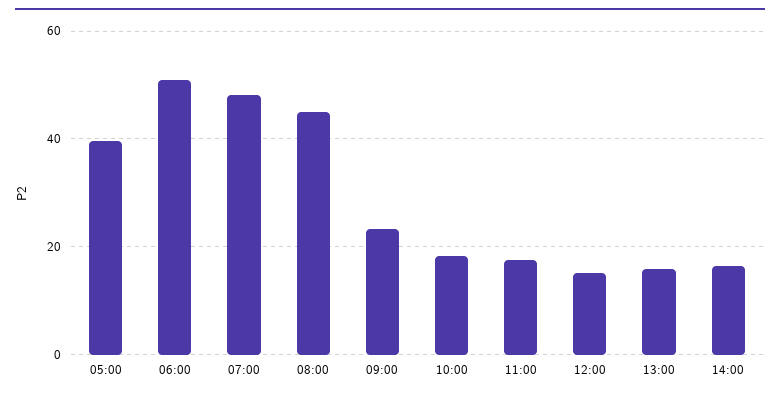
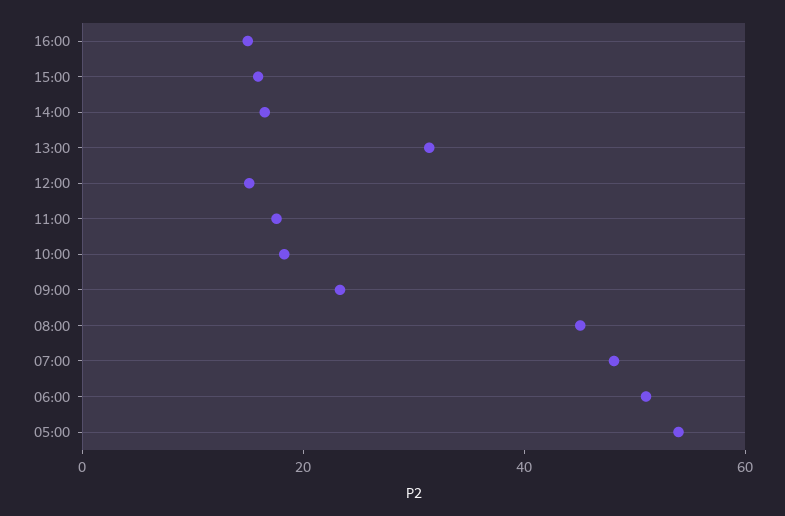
05:00: 40 -> 55
13:00: 16 -> 30
16:00: none -> 15
15:00: none -> 15

